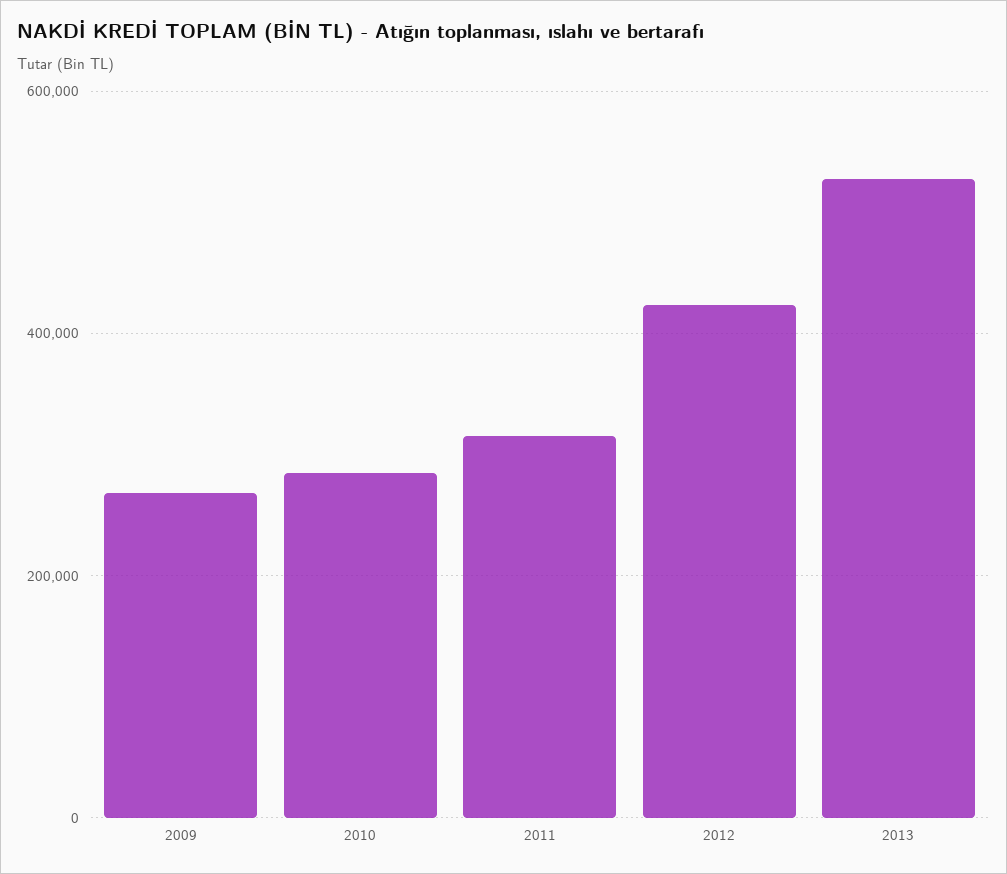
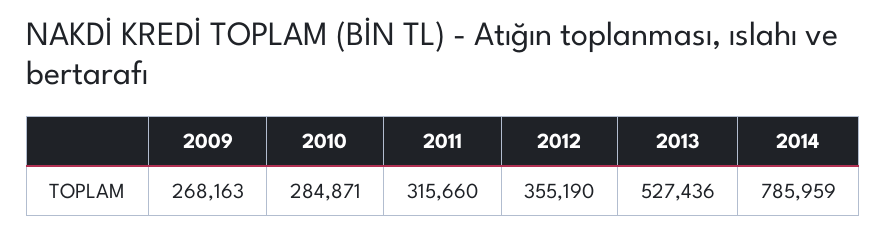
2012: 420000 -> 355190
2014: none -> 785959

